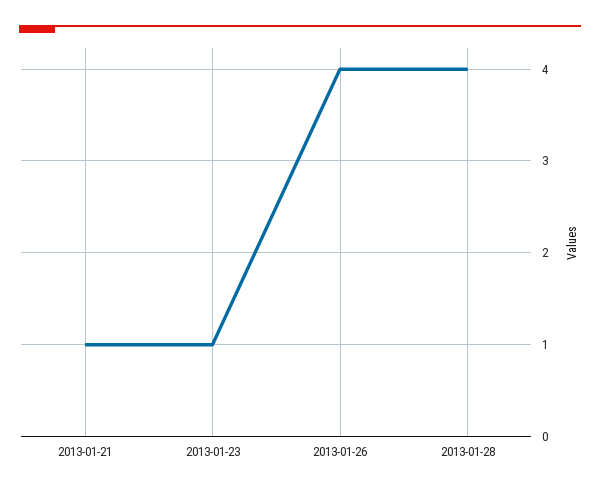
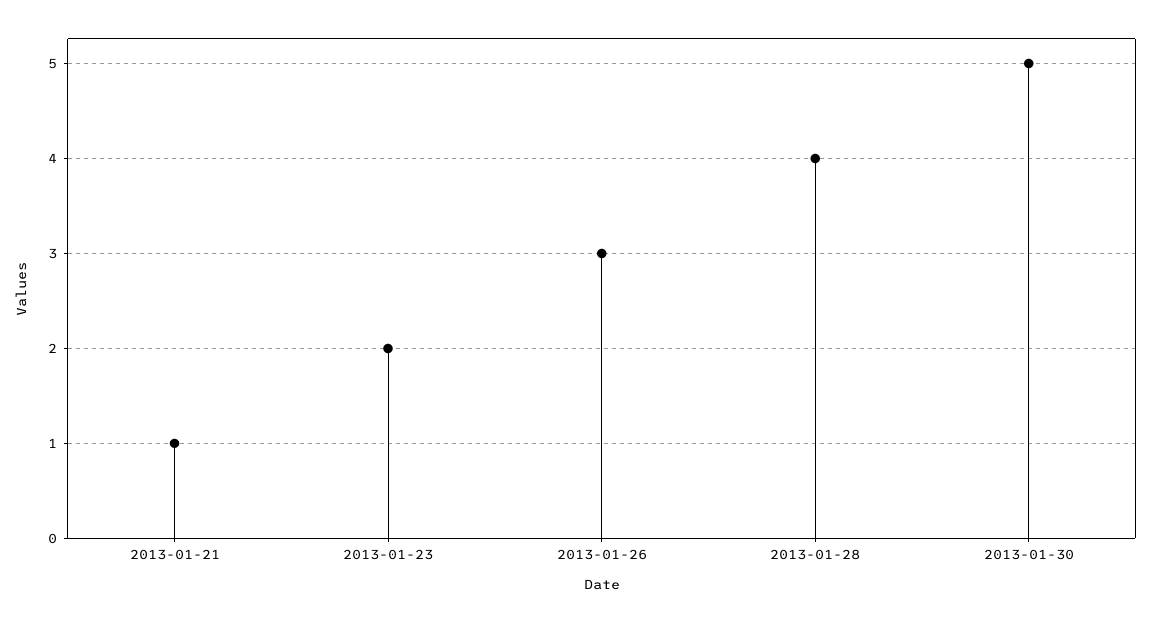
2013-01-23: 1 -> 2
2013-01-26: 4 -> 3
2013-01-30: none -> 5

